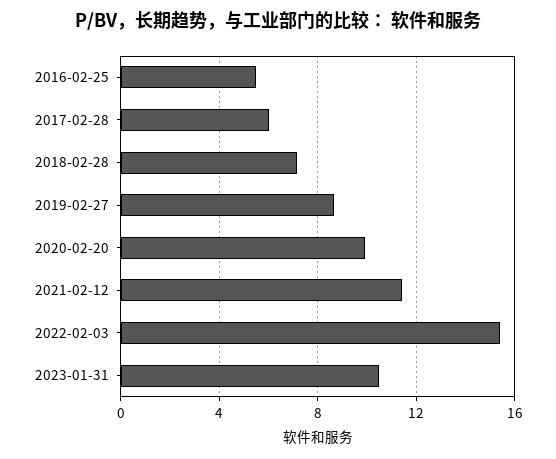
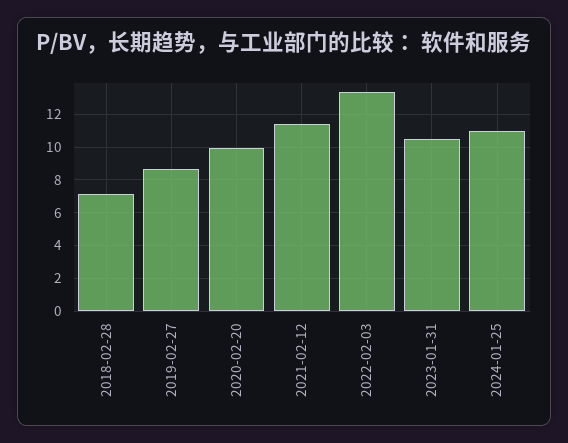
2016-02-25: 5.5 -> none
2017-02-28: 6 -> none
2022-02-03: 15.5 -> 13.5
2024-01-25: none -> 11

